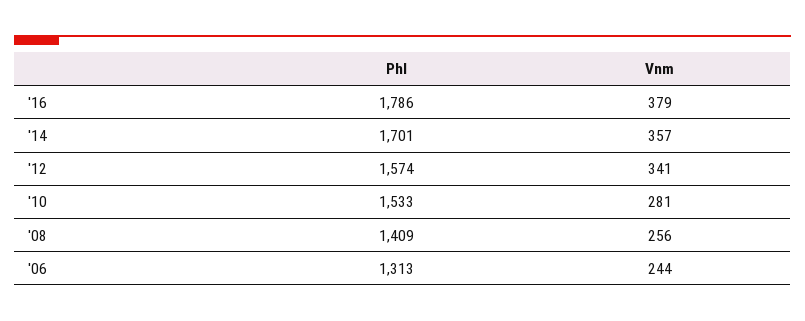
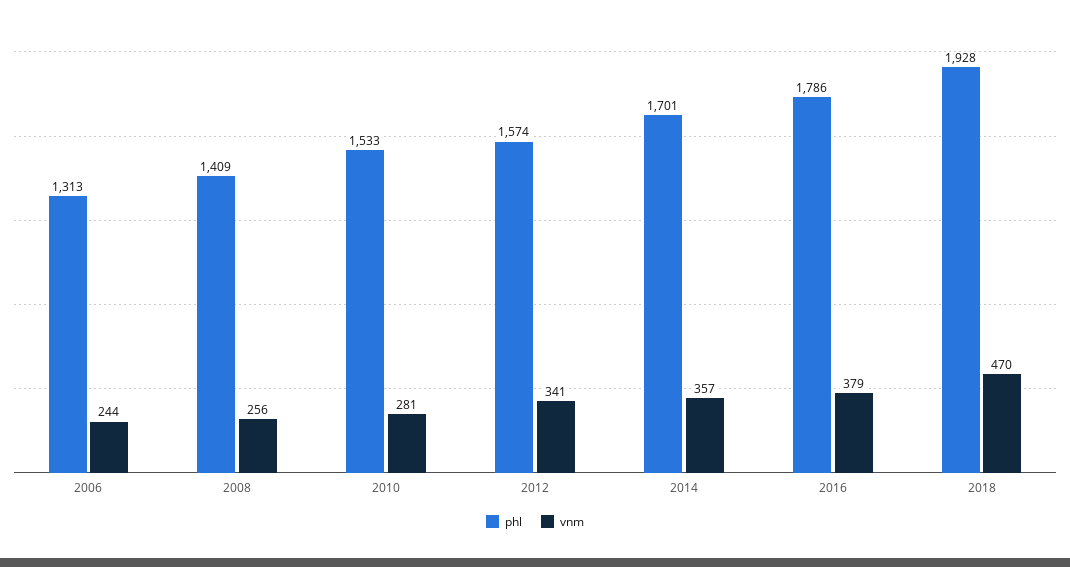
Phl, 2018: none -> 1928
Vnm, 2018: none -> 470

